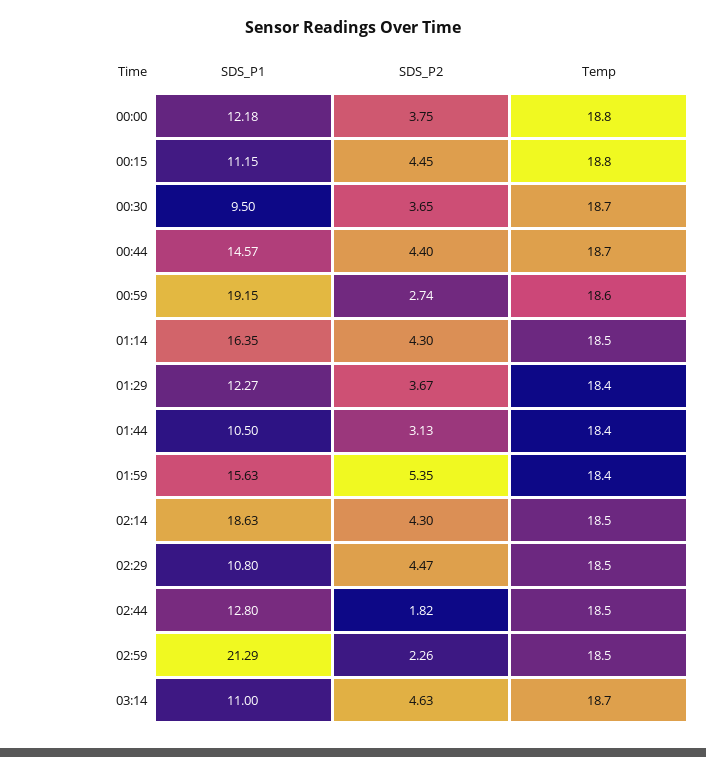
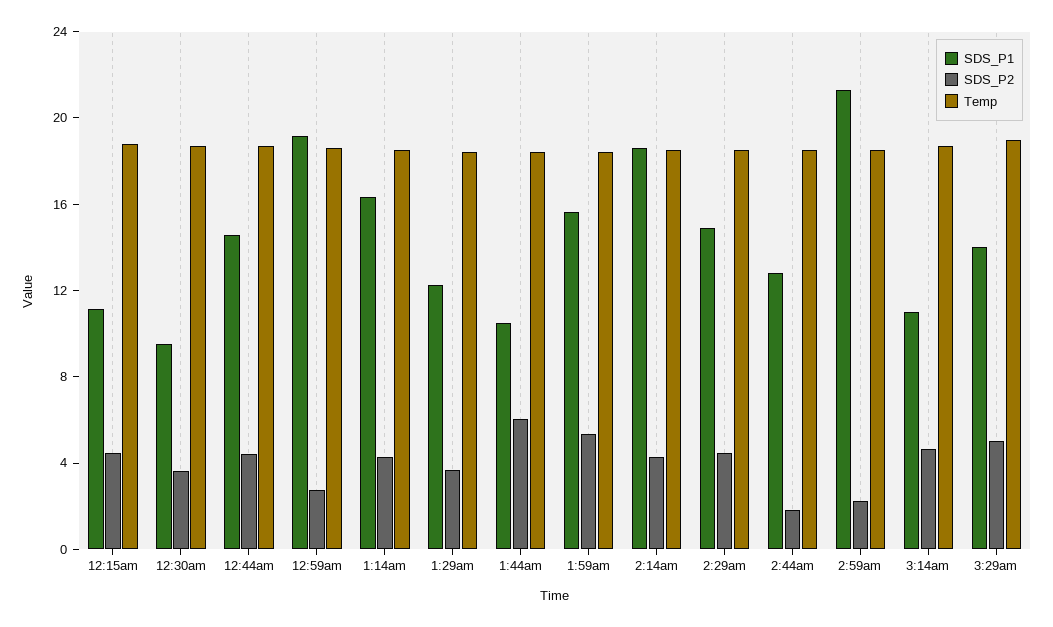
SDS_P1, 00:00: 12.18 -> none
SDS_P2, 00:00: 3.75 -> none
Temp, 00:00: 18.8 -> none
SDS_P2, 01:44: 3.13 -> 6
SDS_P1, 02:29: 10.8 -> 15
SDS_P1, 3:29am: none -> 14
SDS_P2, 3:29am: none -> 5
Temp, 3:29am: none -> 19

